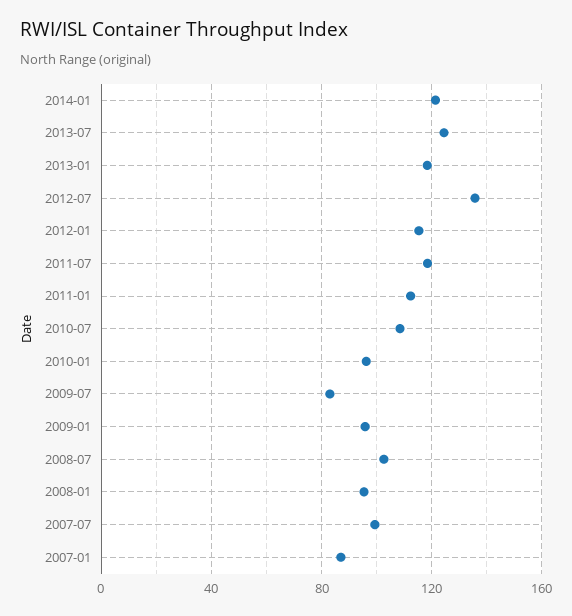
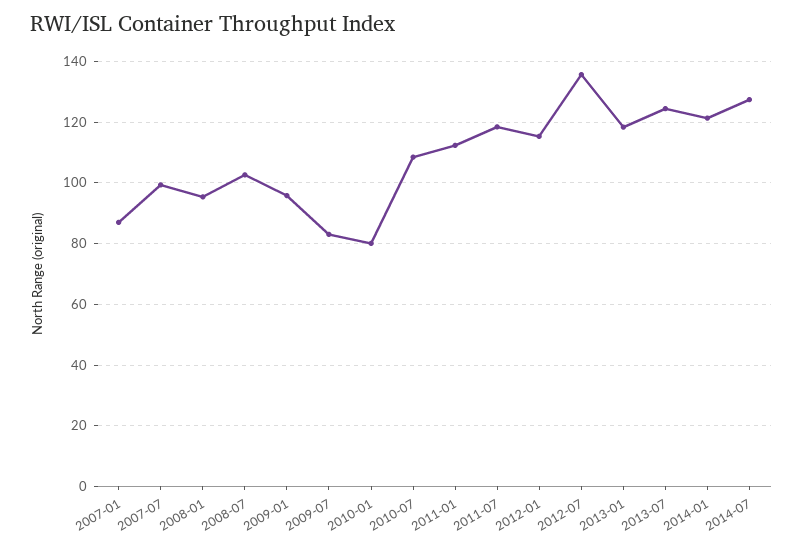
2010-01: 95 -> 80
2014-07: none -> 128

